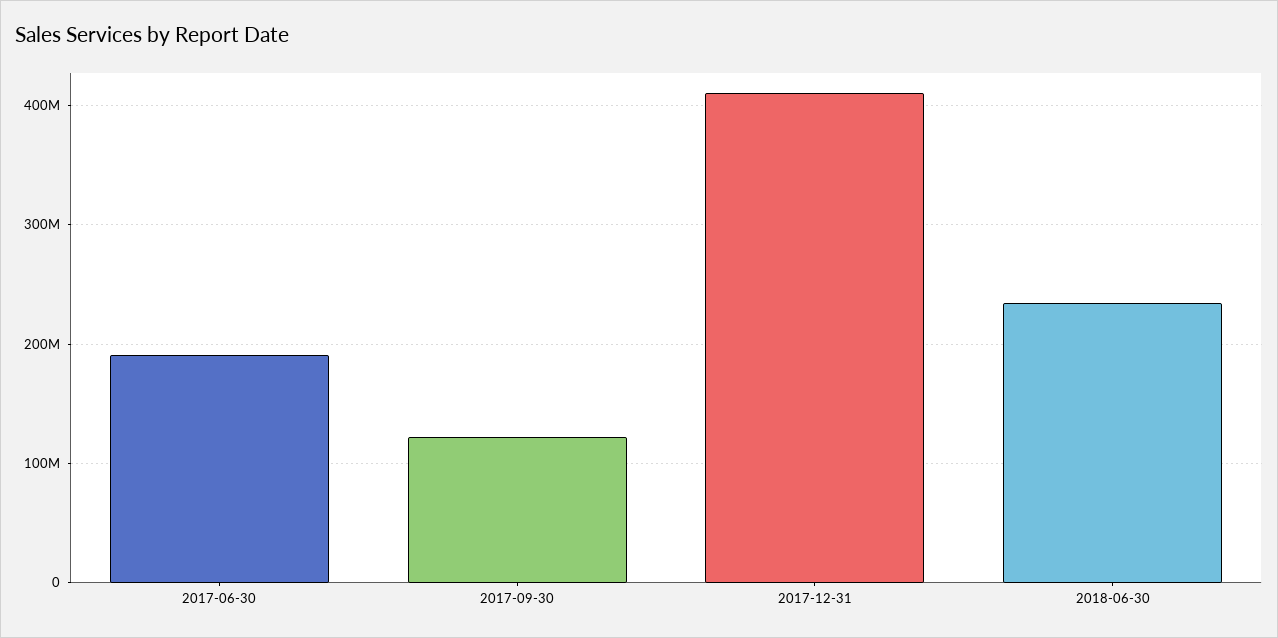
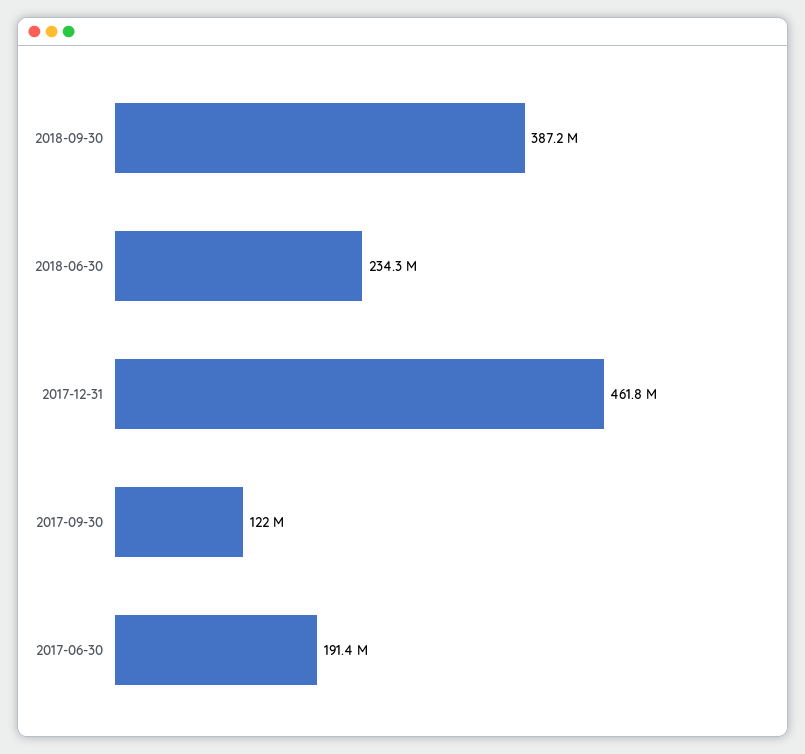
2017-12-31: 410000000 -> 461800000
2018-09-30: none -> 387200000

